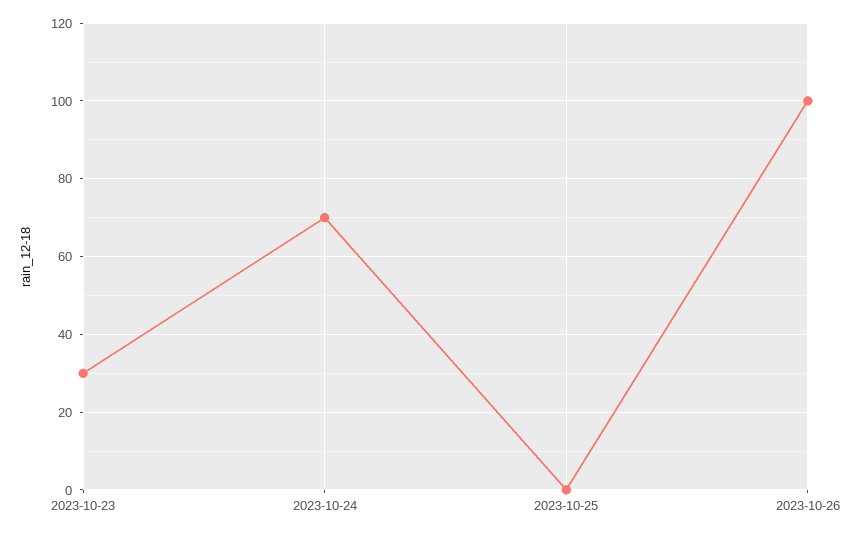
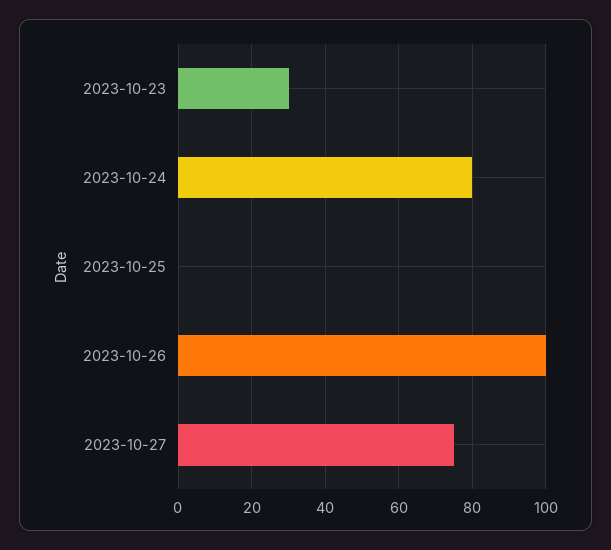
2023-10-24: 70 -> 80
2023-10-27: none -> 75

